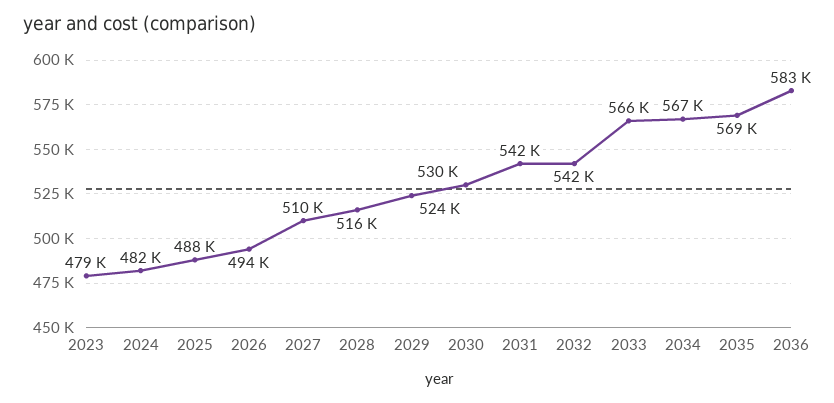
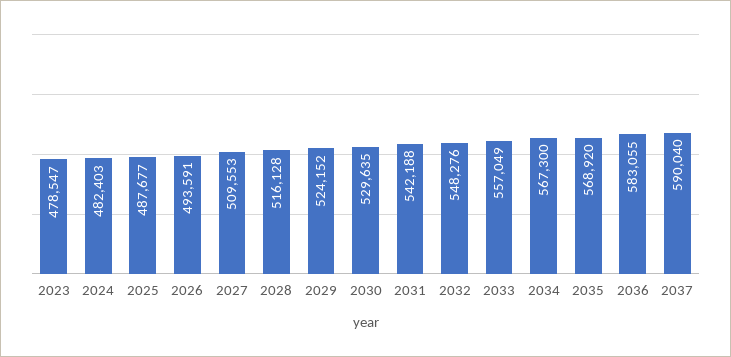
2032: 542000 -> 548276
2033: 566000 -> 557049
2037: none -> 590040

